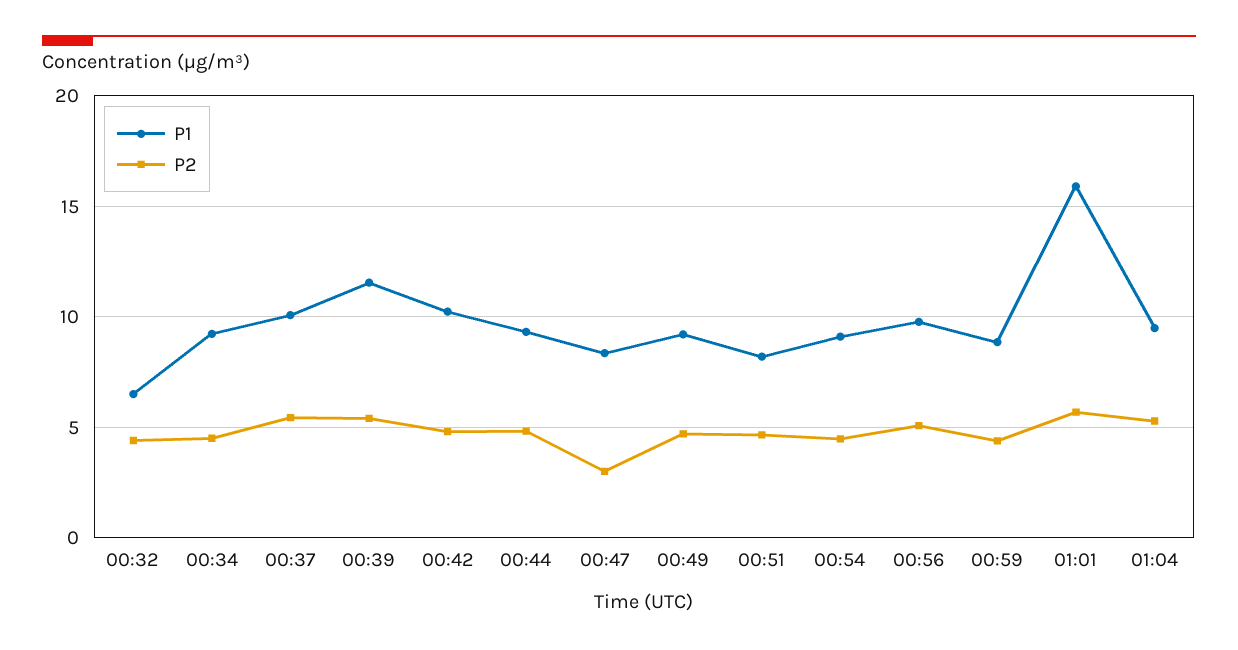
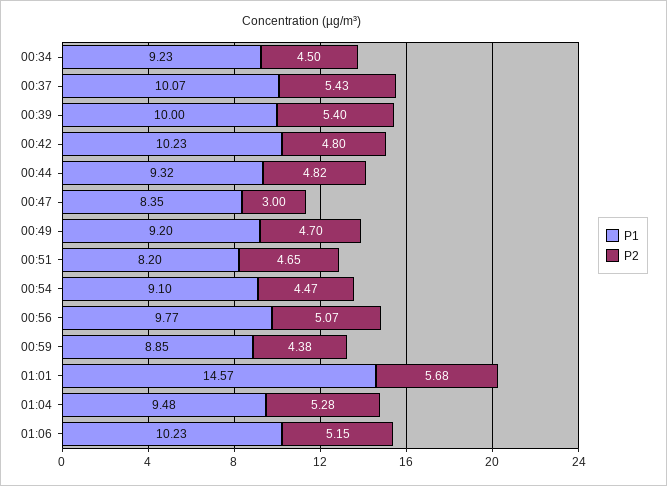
P1, 00:32: 6.5 -> none
P2, 00:32: 4.5 -> none
P1, 00:39: 11.5 -> 10
P1, 01:01: 16 -> 14.57
P1, 01:06: none -> 10.23
P2, 01:06: none -> 5.15

